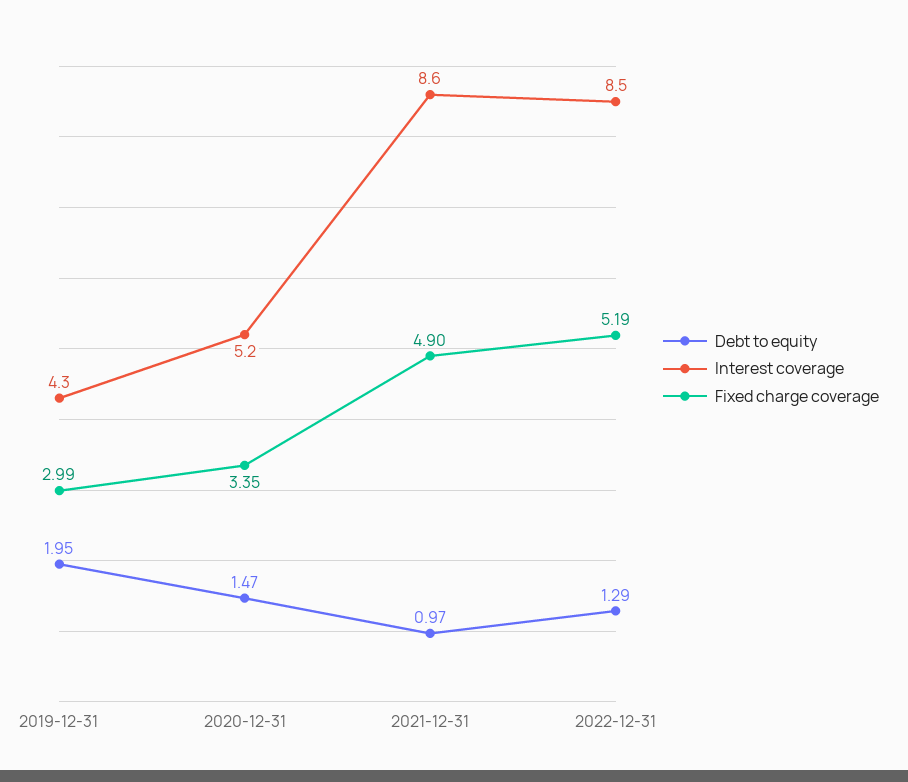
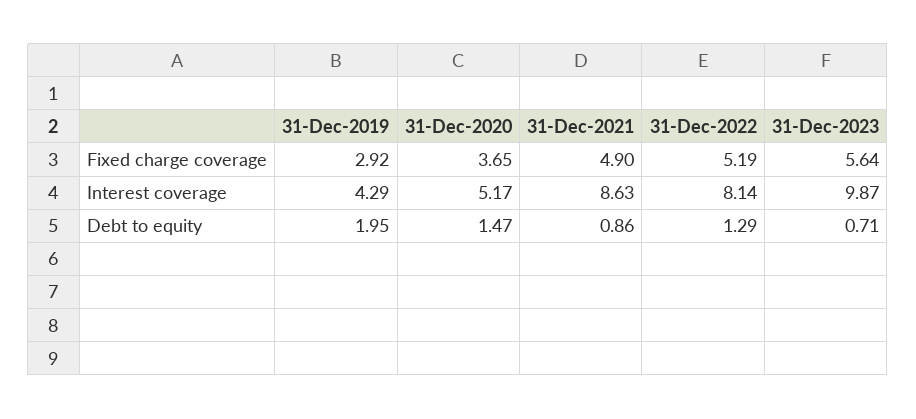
Fixed charge coverage, 2019-12-31: 2.99 -> 2.92
Fixed charge coverage, 2020-12-31: 3.35 -> 3.65
Debt to equity, 2021-12-31: 0.97 -> 0.86
Interest coverage, 2022-12-31: 8.5 -> 8.14
Fixed charge coverage, 31-Dec-2023: none -> 5.64
Interest coverage, 31-Dec-2023: none -> 9.87
Debt to equity, 31-Dec-2023: none -> 0.71

